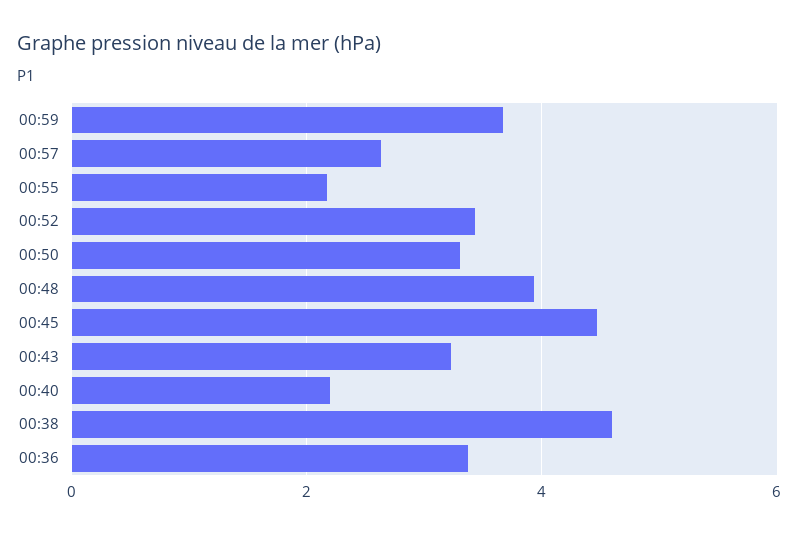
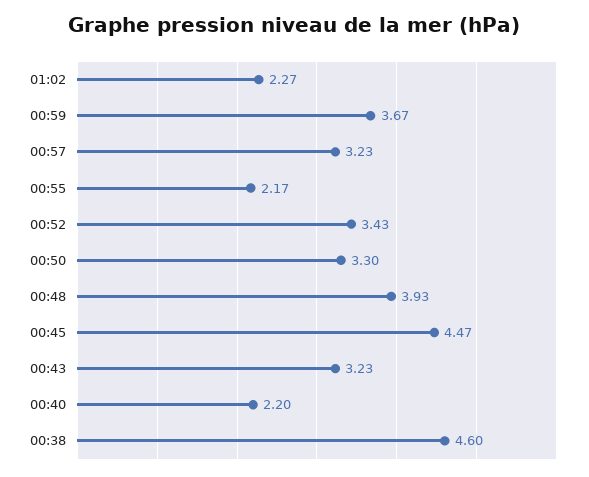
00:57: 2.6 -> 3.23
00:36: 3.4 -> none
01:02: none -> 2.27

